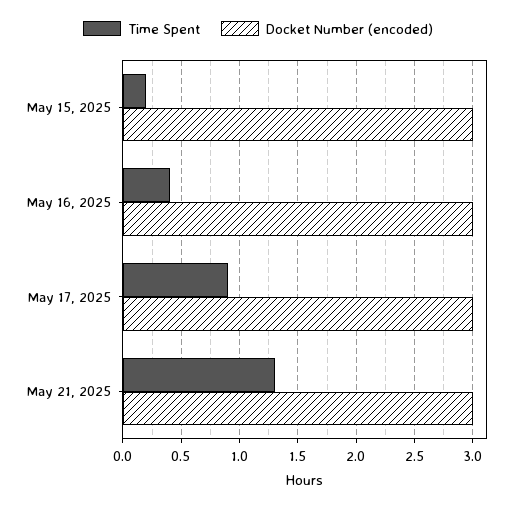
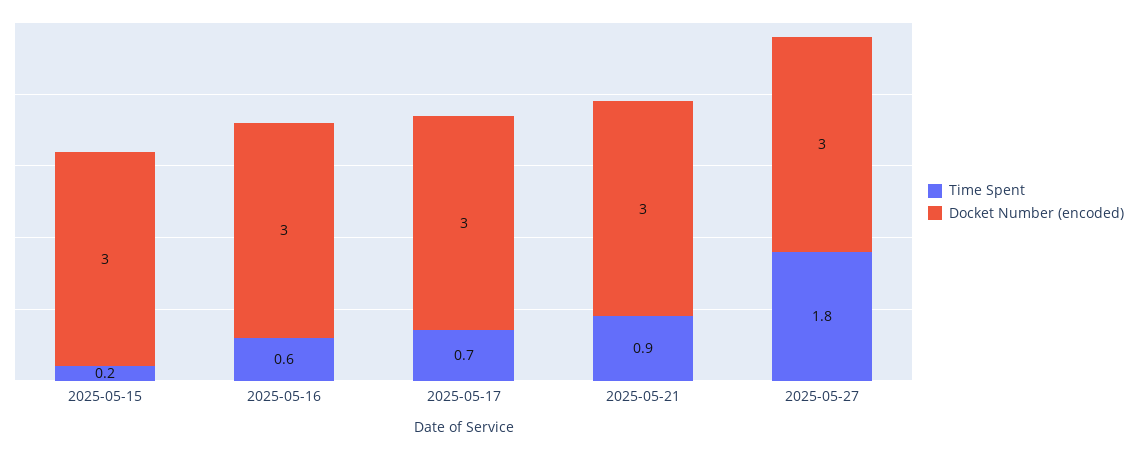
Time Spent, May 16, 2025: 0.4 -> 0.6
Time Spent, May 17, 2025: 0.9 -> 0.7
Time Spent, May 21, 2025: 1.3 -> 0.9
Time Spent, 2025-05-27: none -> 1.8
Docket Number (encoded), 2025-05-27: none -> 3

